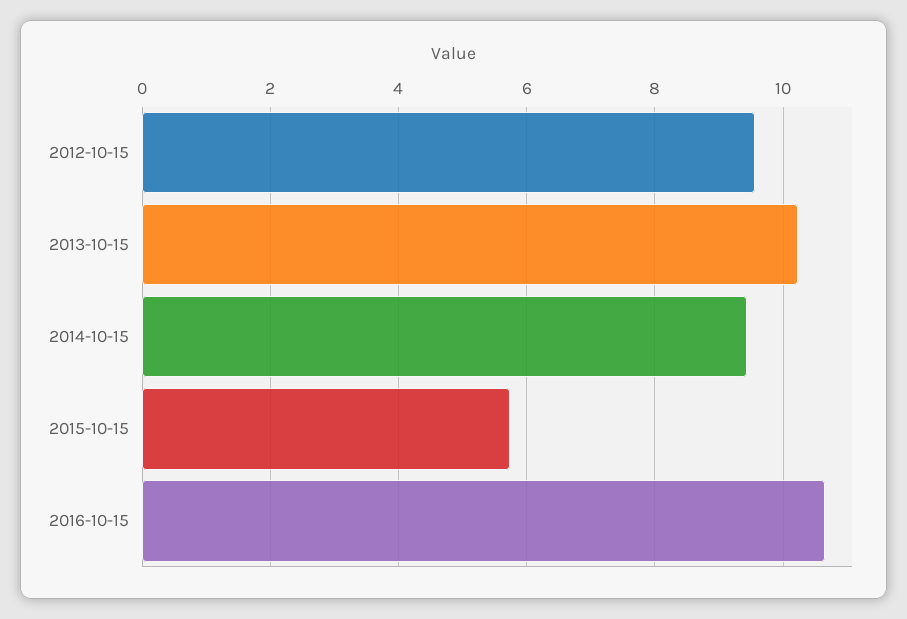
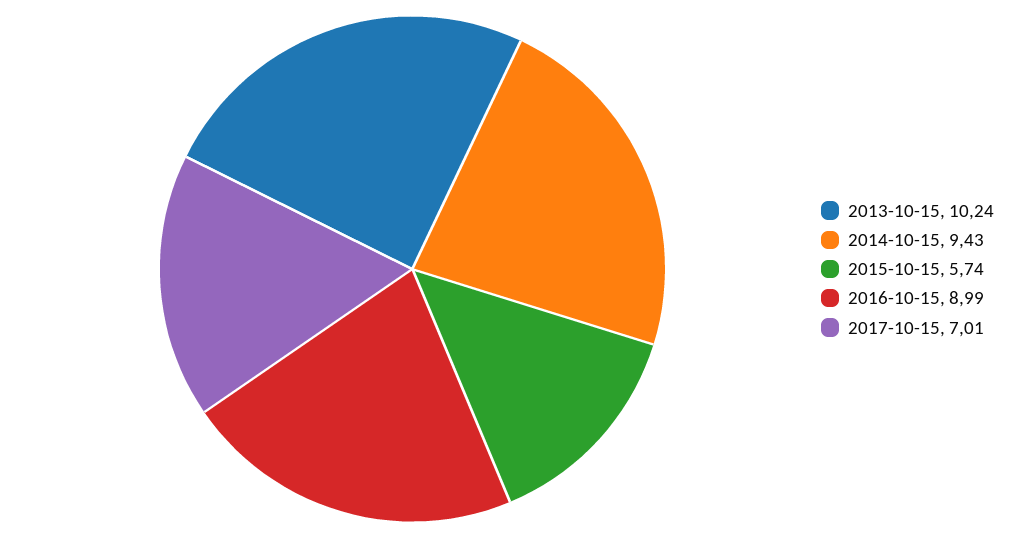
2012-10-15: 9.6 -> none
2016-10-15: 10.6 -> 8.99
2017-10-15: none -> 7.01

